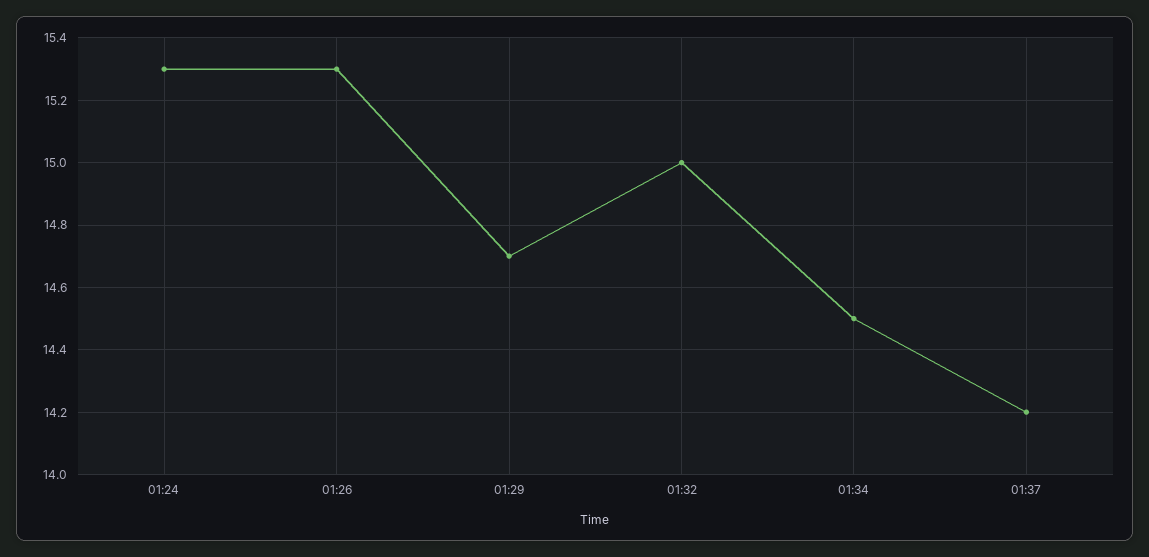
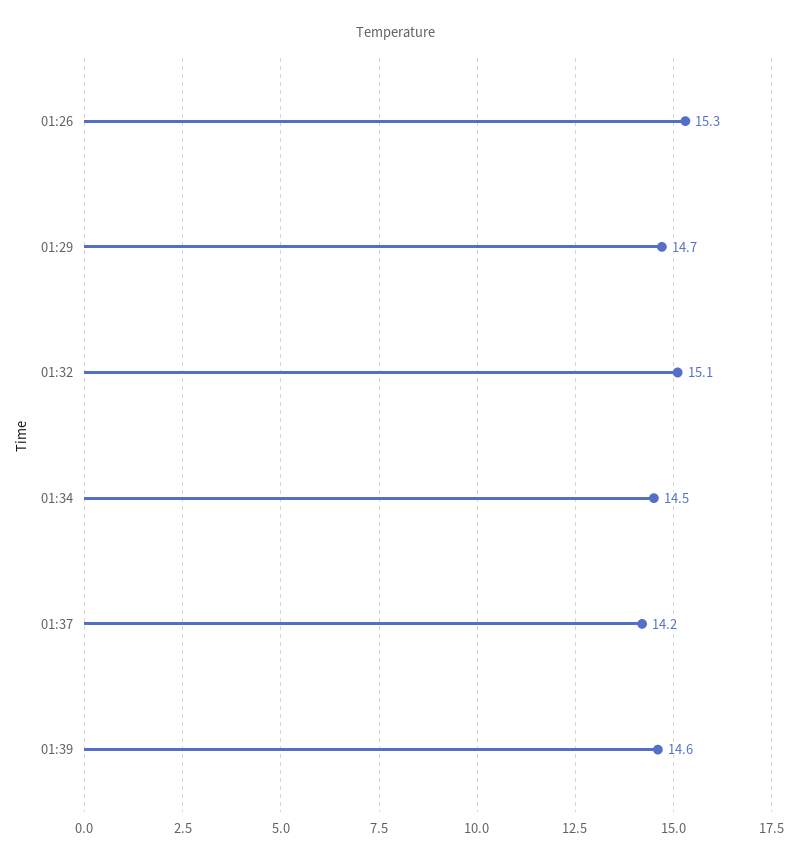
01:24: 15.3 -> none
01:32: 15 -> 15.1
01:39: none -> 14.6

